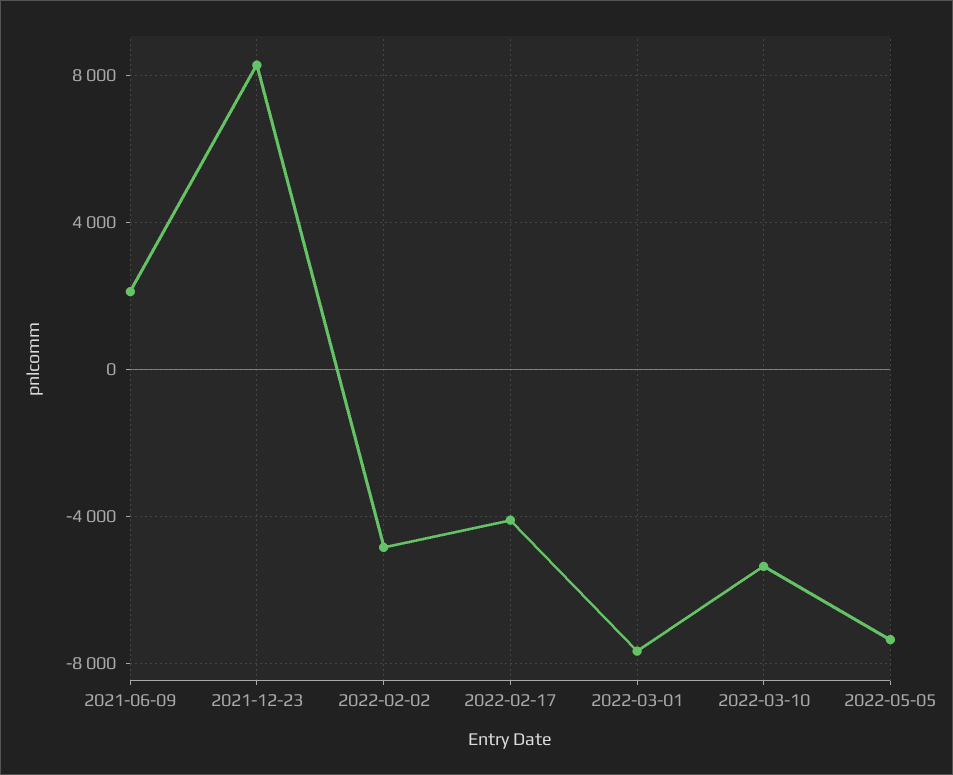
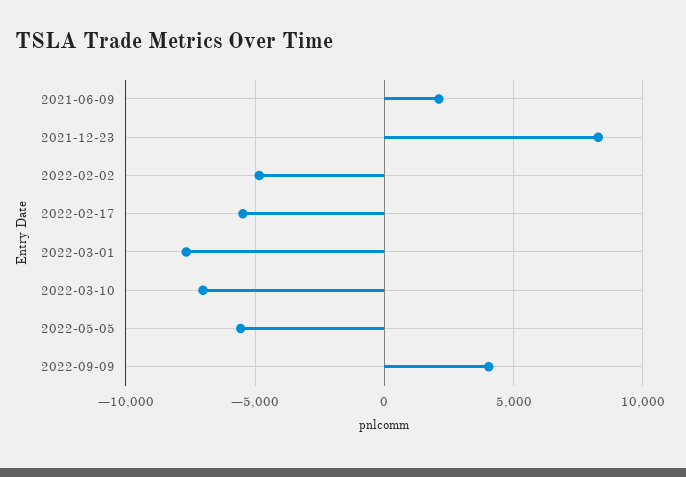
2022-02-17: -4000 -> -5500
2022-03-10: -5500 -> -7000
2022-05-05: -7500 -> -5500
2022-09-09: none -> 4000

